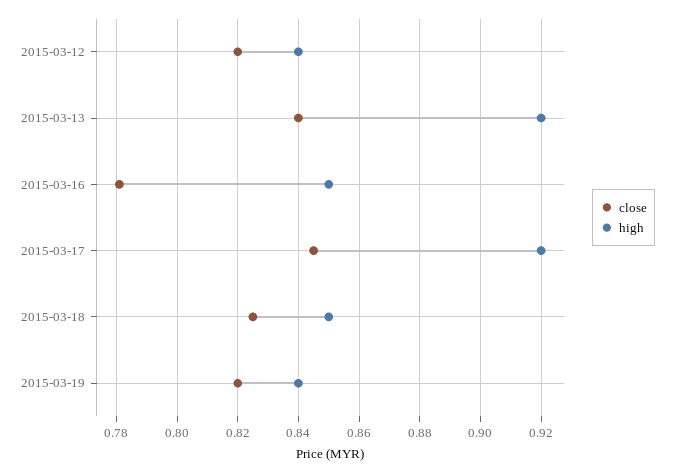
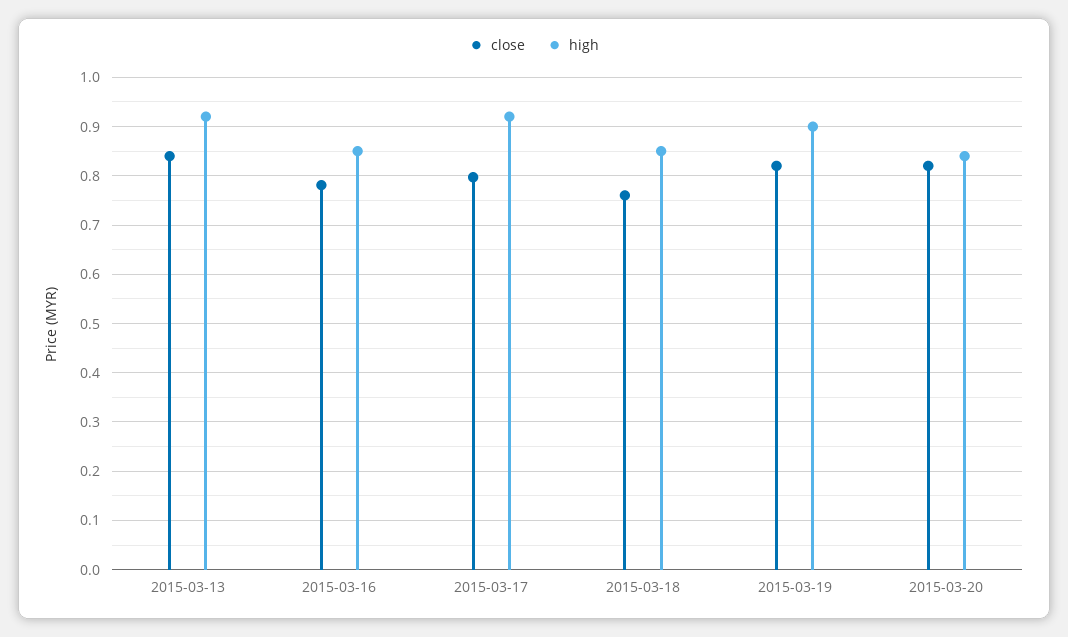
close, 2015-03-12: 0.82 -> none
high, 2015-03-12: 0.84 -> none
close, 2015-03-17: 0.845 -> 0.8
close, 2015-03-18: 0.825 -> 0.76
high, 2015-03-19: 0.84 -> 0.9
close, 2015-03-20: none -> 0.82
high, 2015-03-20: none -> 0.84

